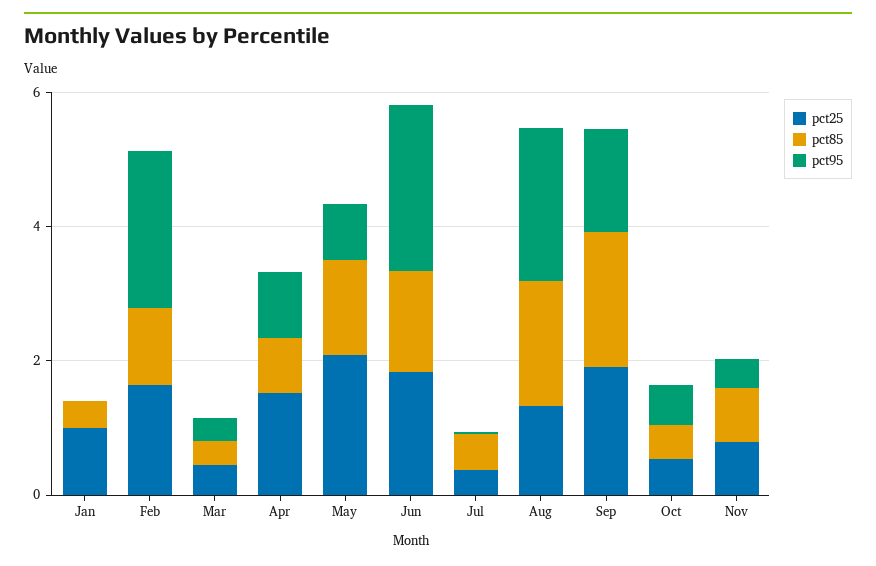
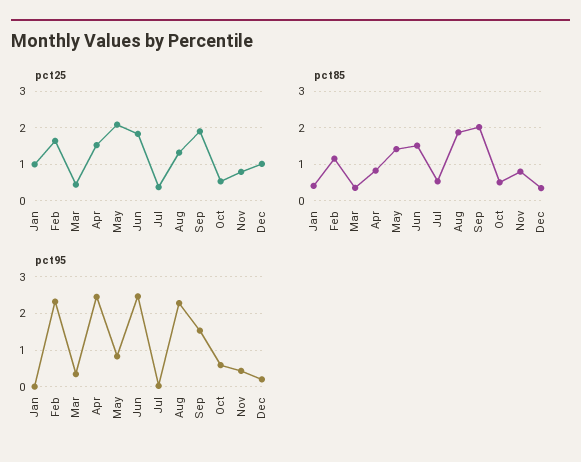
pct95, Apr: 1 -> 2.4
pct25, Dec: none -> 1
pct85, Dec: none -> 0.4
pct95, Dec: none -> 0.2

